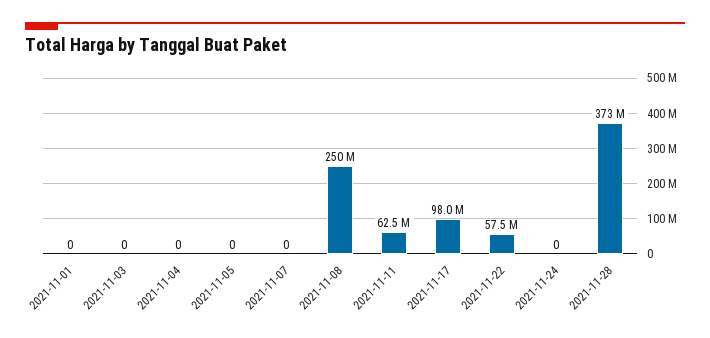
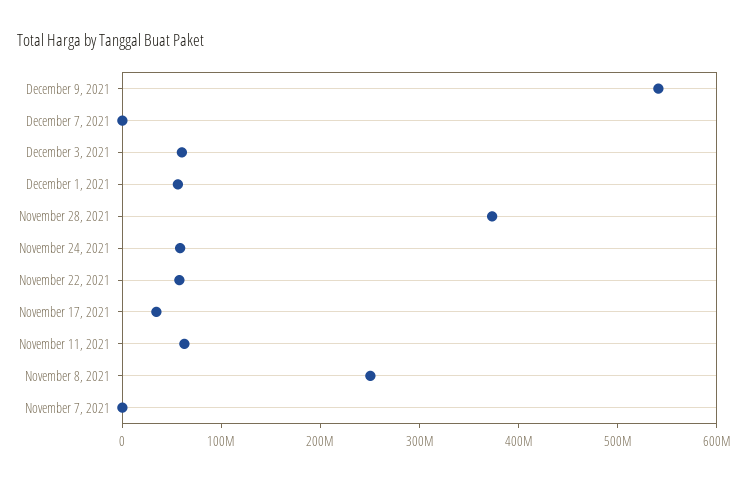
2021-11-01: 0 -> none
2021-11-03: 0 -> none
2021-11-04: 0 -> none
2021-11-05: 0 -> none
2021-11-17: 98000000 -> 40000000
2021-11-24: 0 -> 60000000
December 9, 2021: none -> 540000000
December 7, 2021: none -> 0
December 3, 2021: none -> 60000000
December 1, 2021: none -> 60000000

